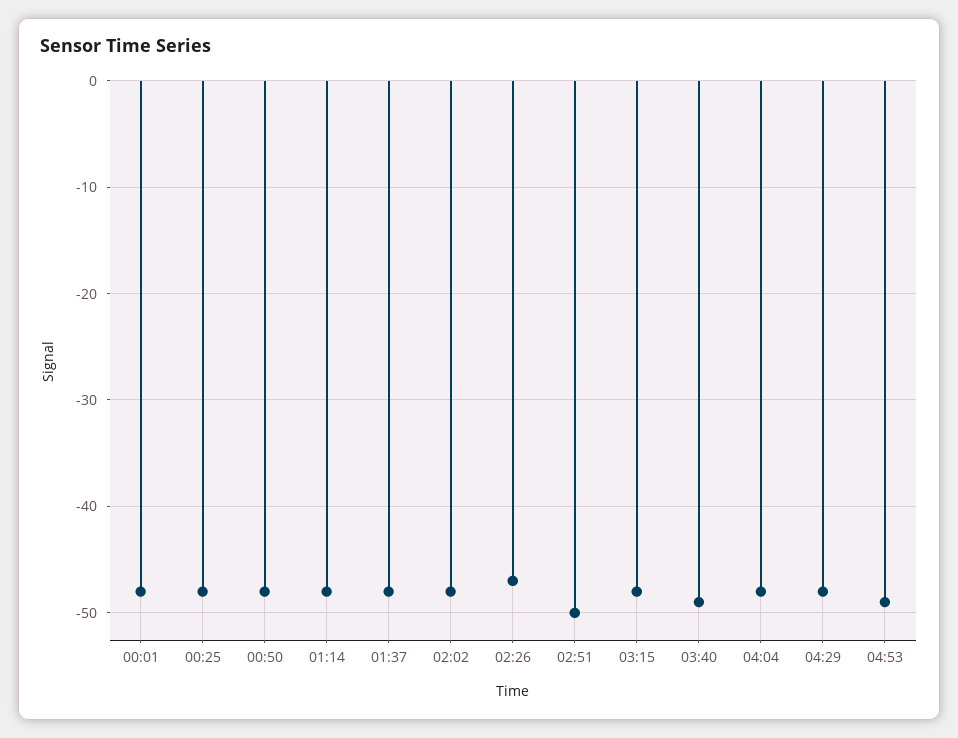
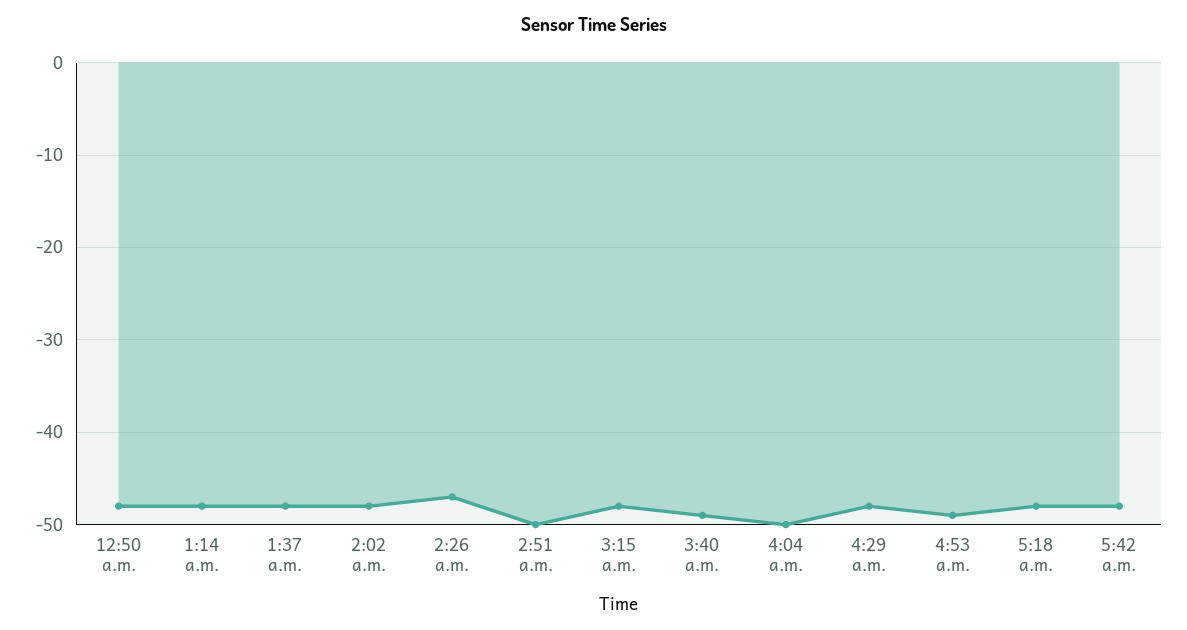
00:01: -48 -> none
00:25: -48 -> none
04:04: -48 -> -50
5:18 a.m.: none -> -48
5:42 a.m.: none -> -48

